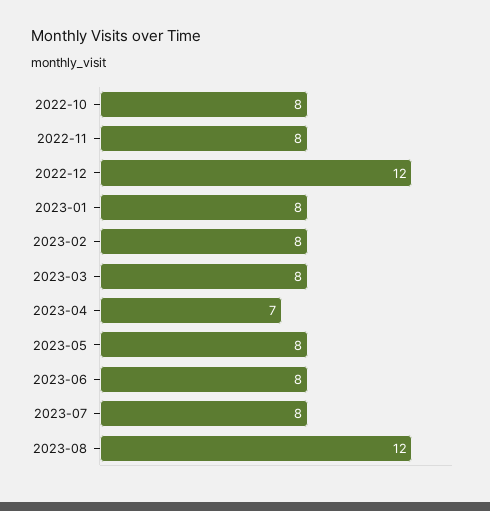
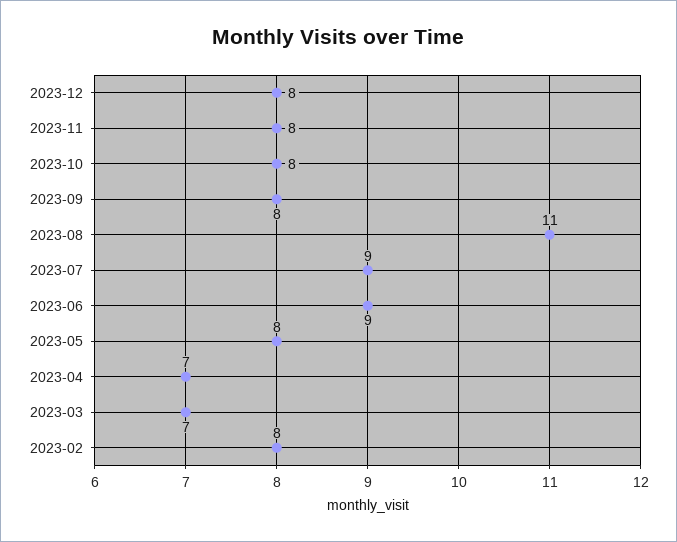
2022-10: 8 -> none
2022-11: 8 -> none
2022-12: 12 -> none
2023-01: 8 -> none
2023-03: 8 -> 7
2023-06: 8 -> 9
2023-07: 8 -> 9
2023-08: 12 -> 11
2023-12: none -> 8
2023-11: none -> 8
2023-10: none -> 8
2023-09: none -> 8

